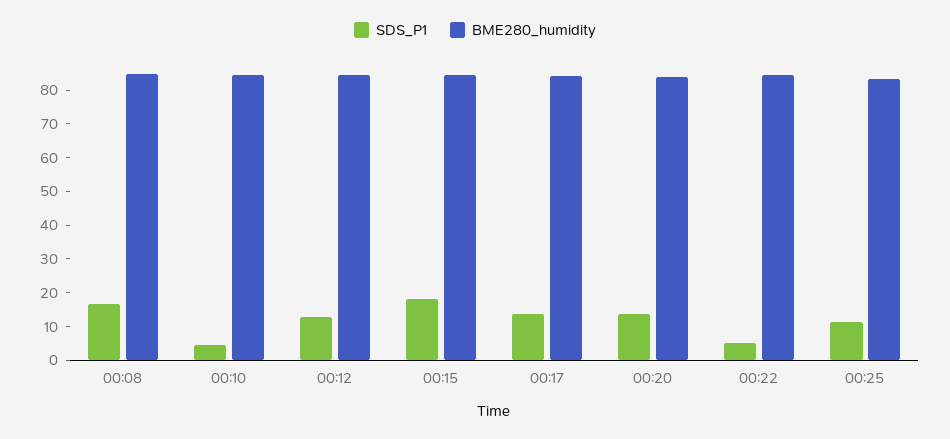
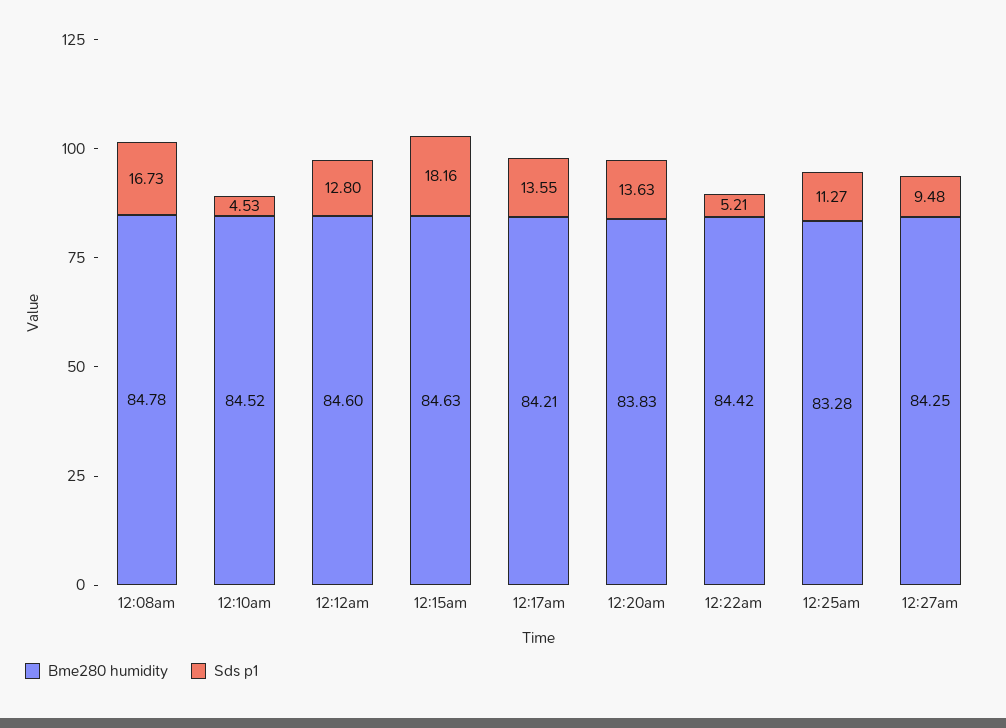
BME280_humidity, 12:27am: none -> 84.25
SDS_P1, 12:27am: none -> 9.48

